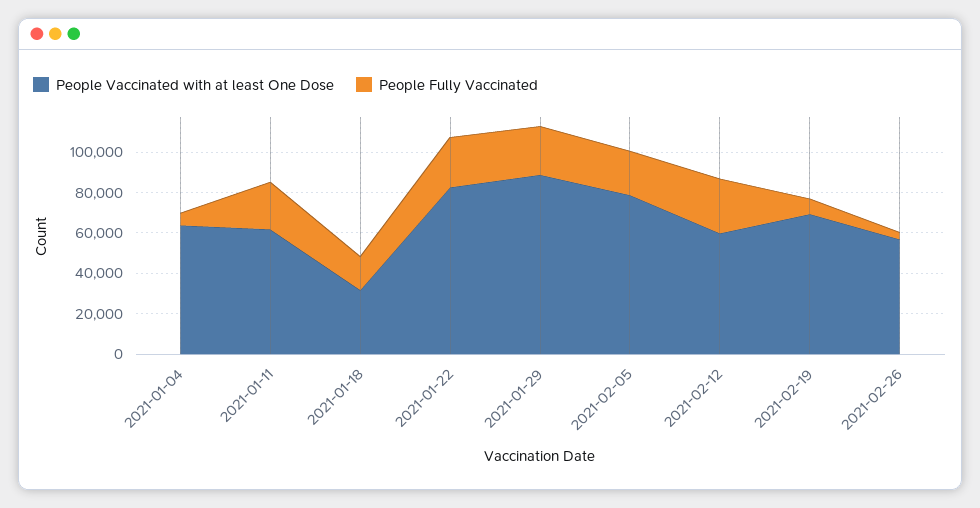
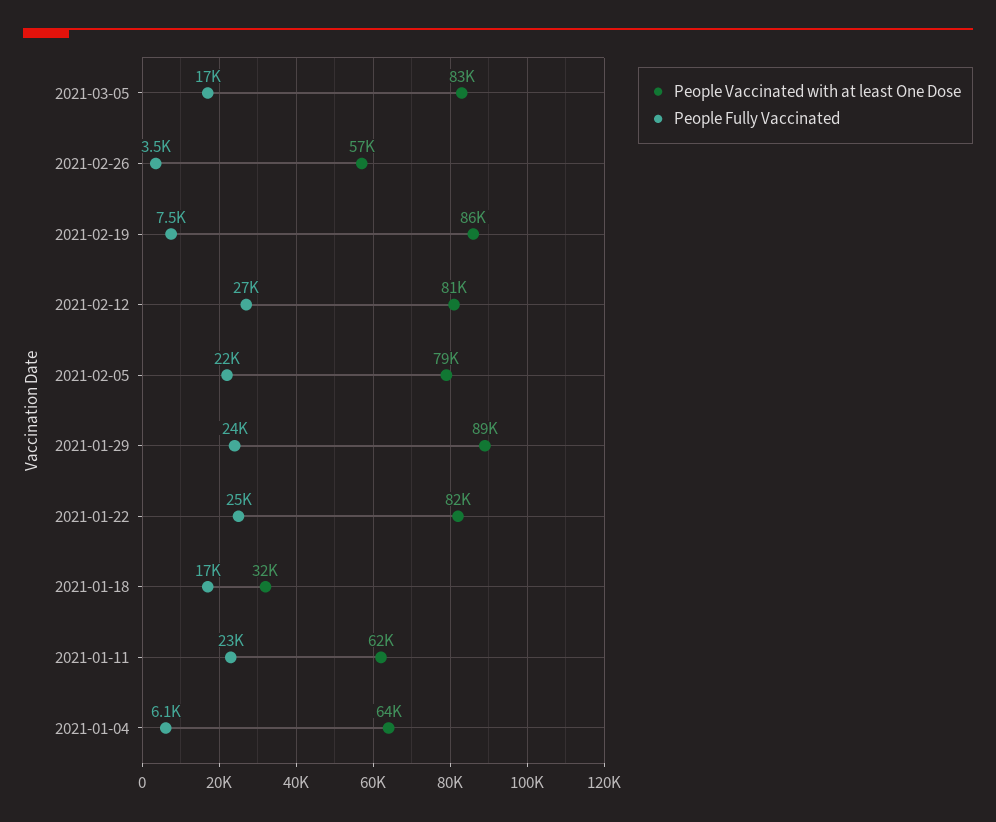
People Vaccinated with at least One Dose, 2021-02-12: 60000 -> 81000
People Vaccinated with at least One Dose, 2021-02-19: 70000 -> 86000
People Vaccinated with at least One Dose, 2021-03-05: none -> 83000
People Fully Vaccinated, 2021-03-05: none -> 17000

